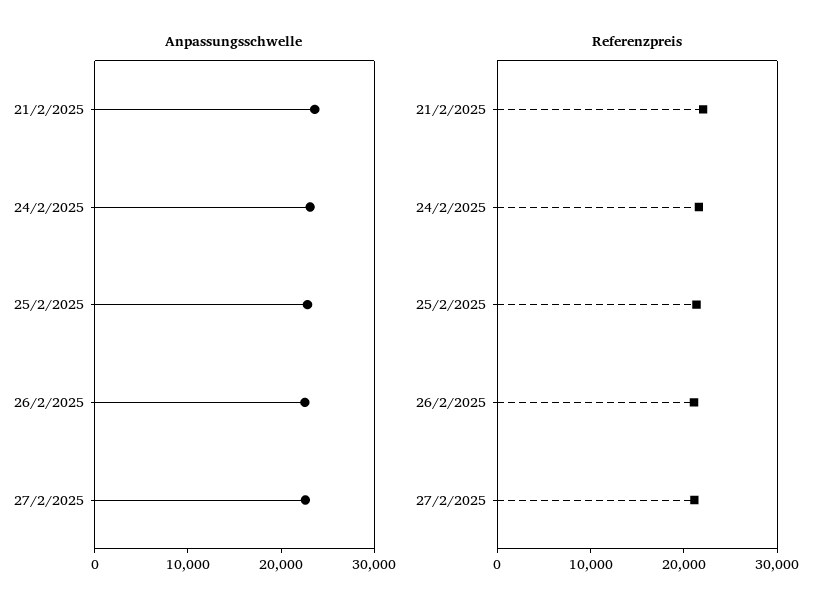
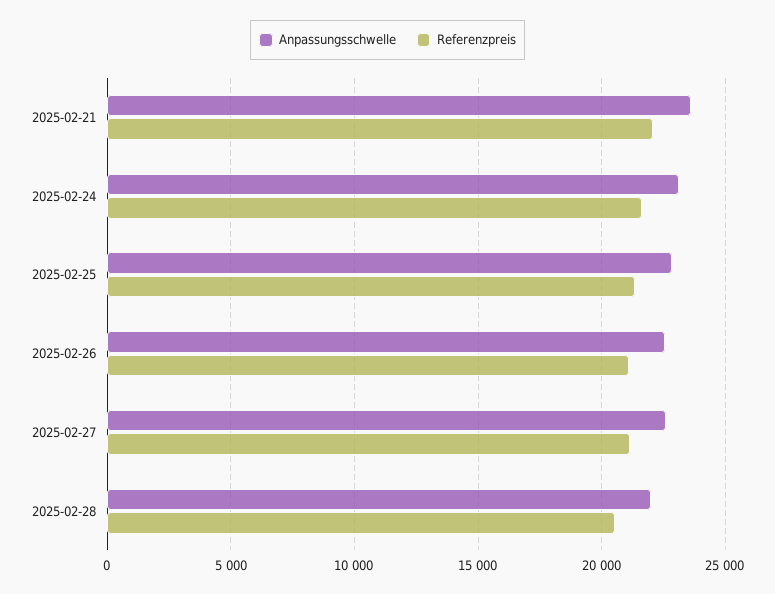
Anpassungsschwelle, 2025-02-28: none -> 22000
Referenzpreis, 2025-02-28: none -> 20500

